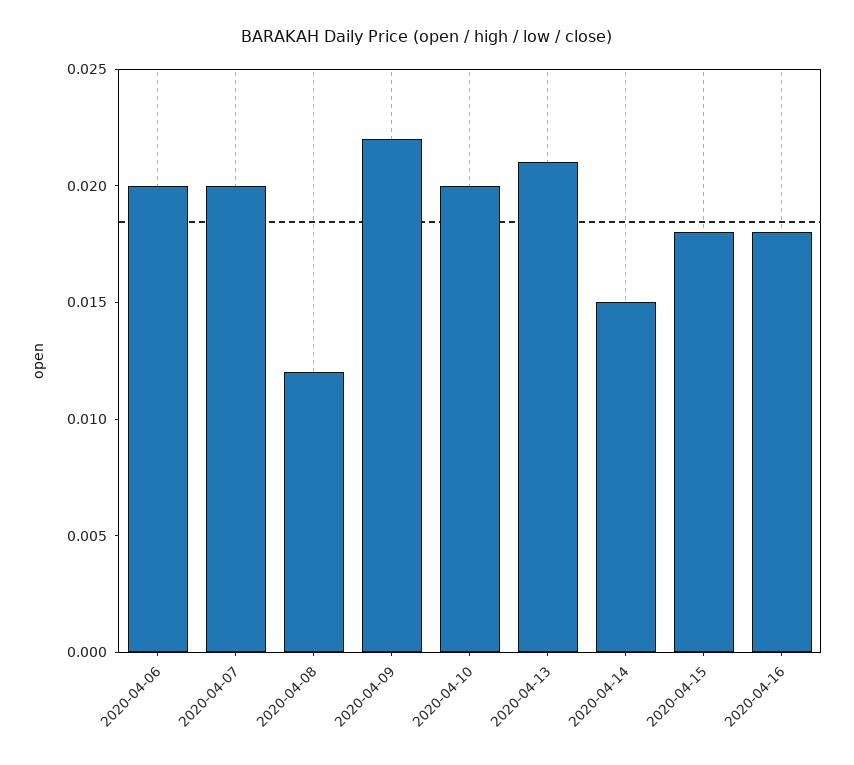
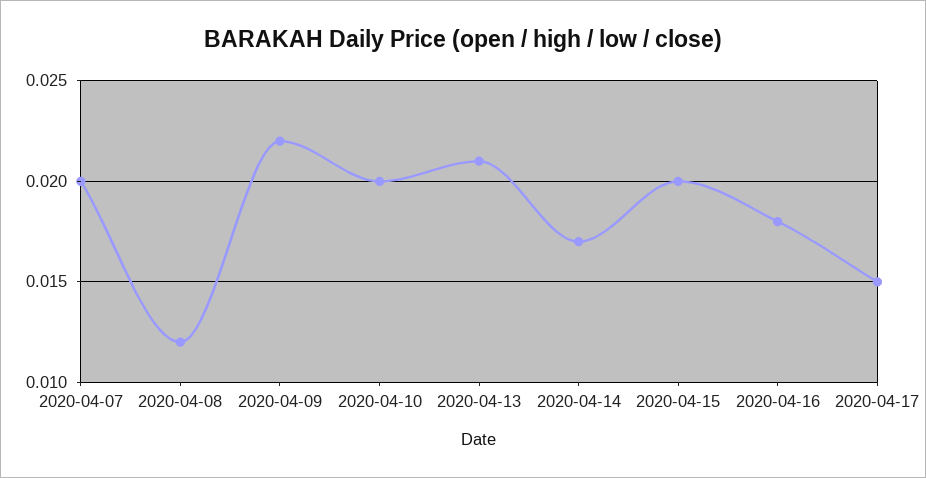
2020-04-06: 0.02 -> none
2020-04-14: 0.015 -> 0.017
2020-04-15: 0.018 -> 0.02
2020-04-17: none -> 0.015

